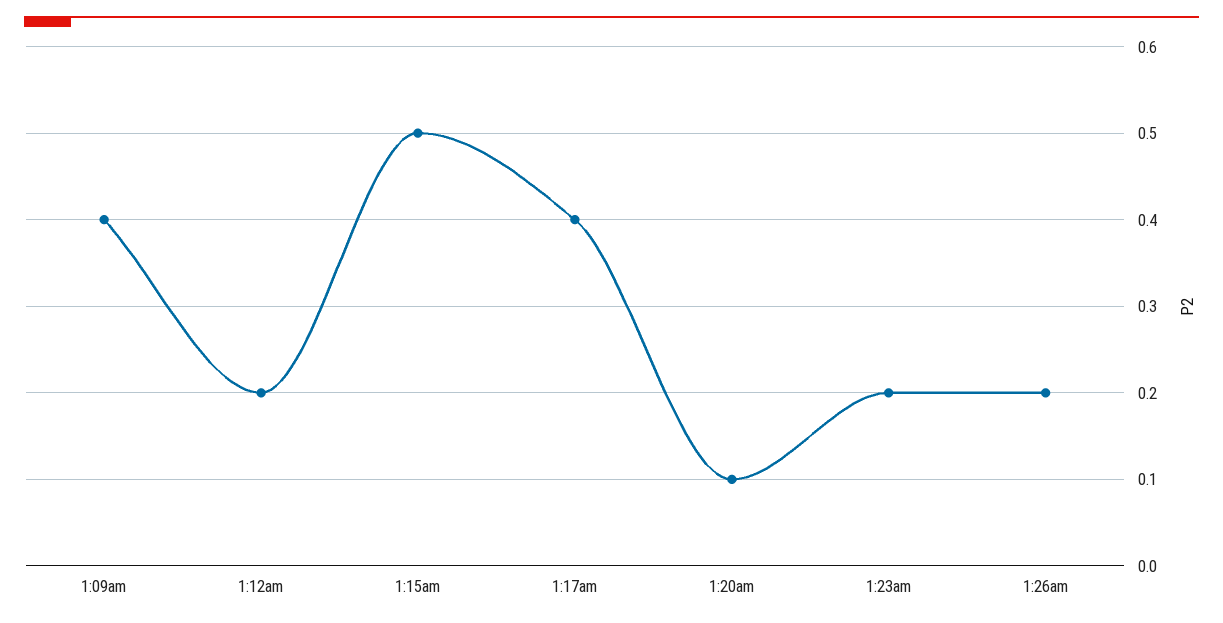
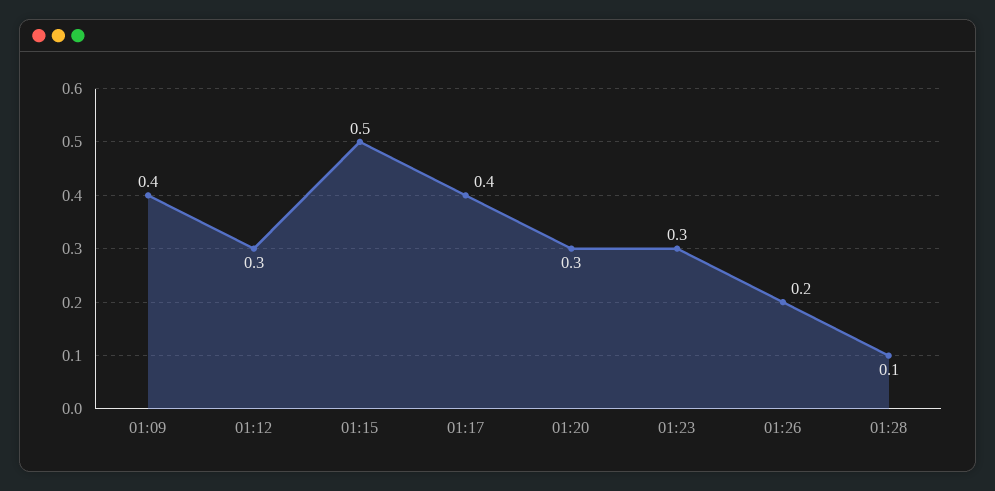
1:12am: 0.2 -> 0.3
1:20am: 0.1 -> 0.3
1:23am: 0.2 -> 0.3
01:28: none -> 0.1

